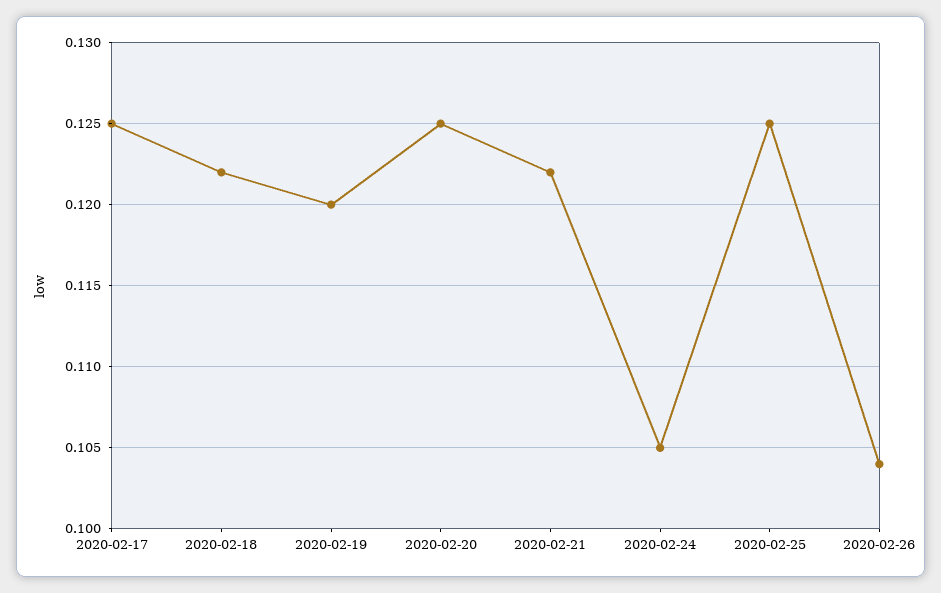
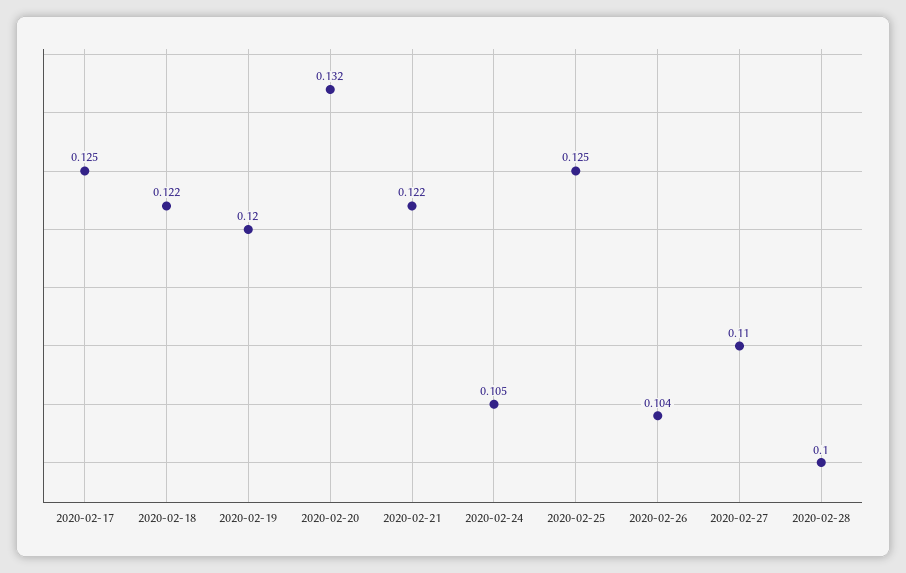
2020-02-20: 0.125 -> 0.132
2020-02-27: none -> 0.11
2020-02-28: none -> 0.1

